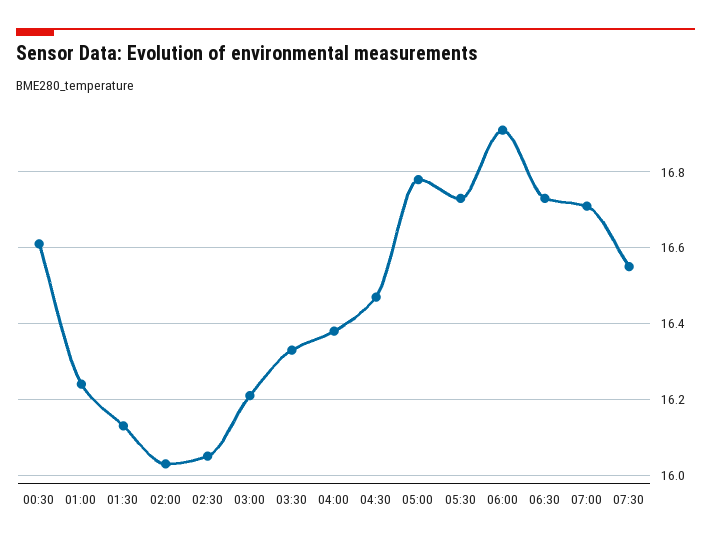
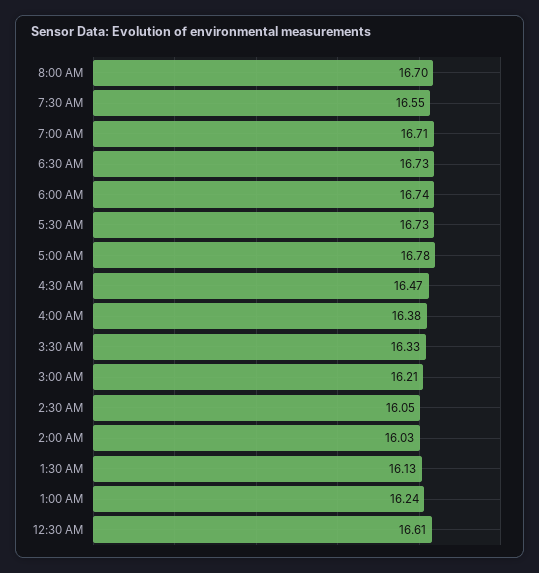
06:00: 16.9 -> 16.74
8:00 AM: none -> 16.7

